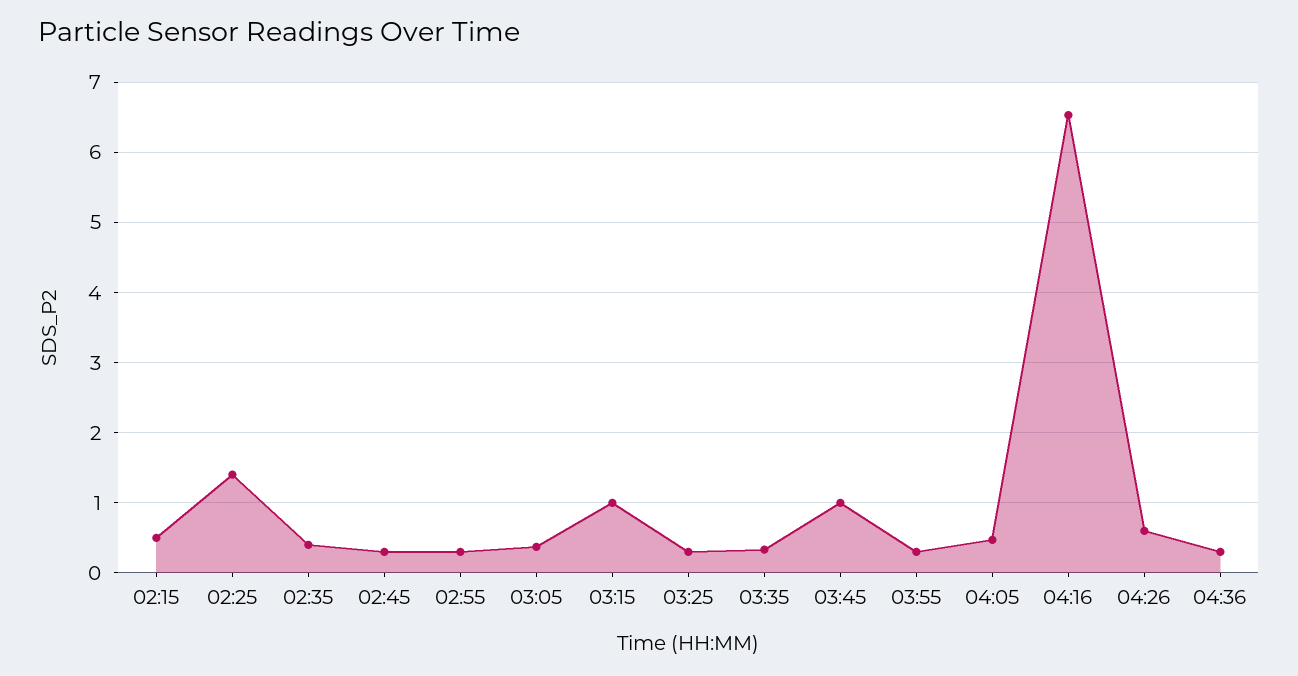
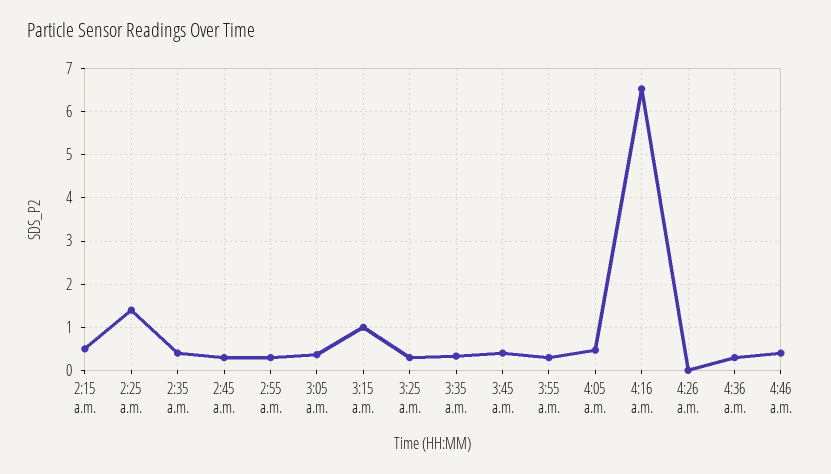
03:45: 1 -> 0.4
04:26: 0.6 -> 0
4:46 a.m.: none -> 0.4

